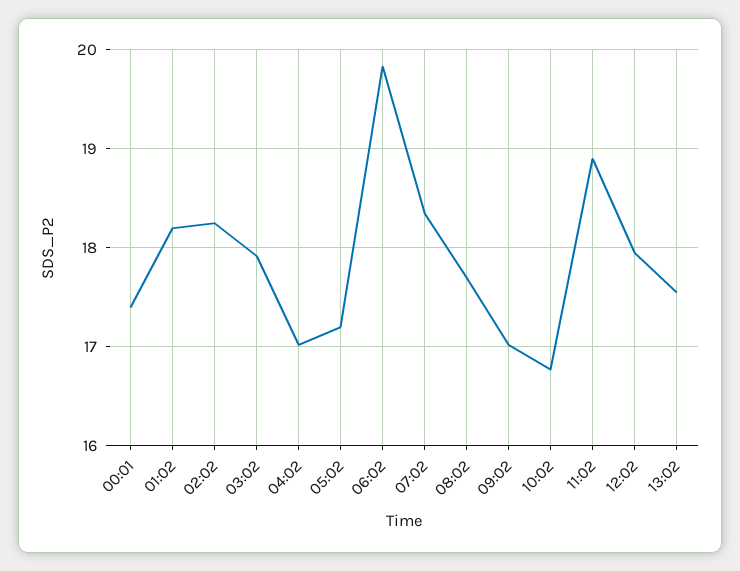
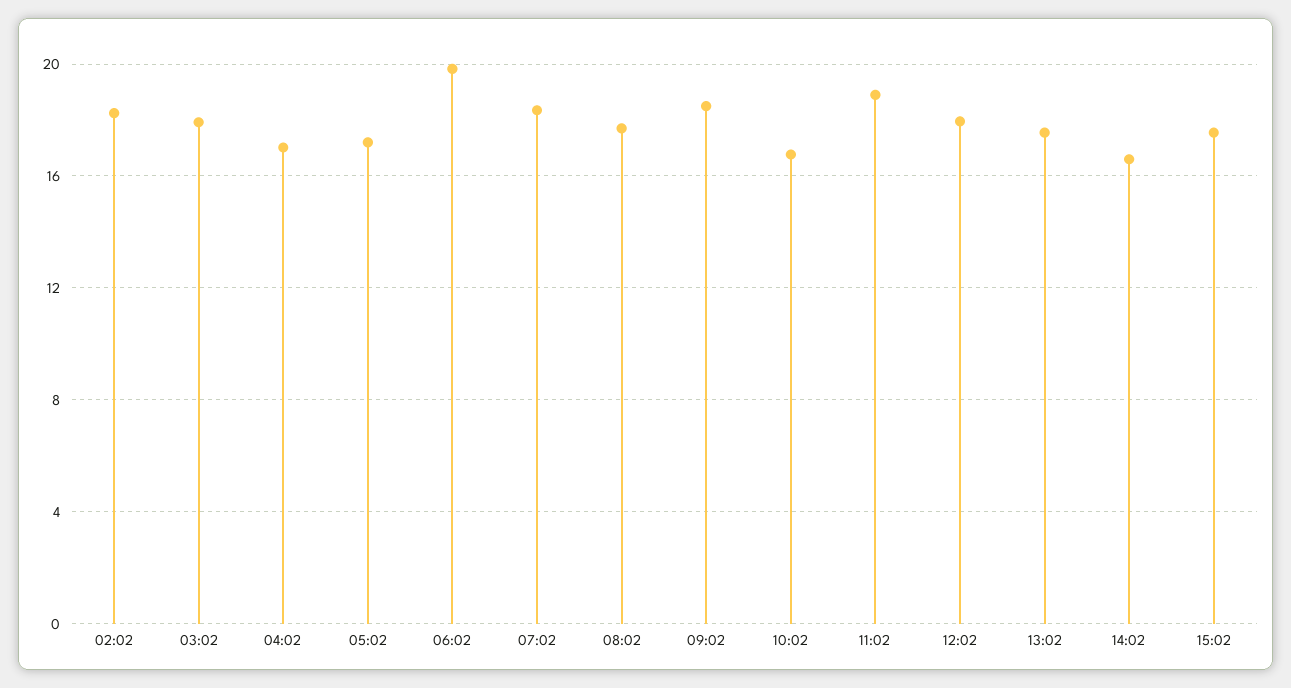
00:01: 17.4 -> none
01:02: 18.2 -> none
09:02: 17 -> 18.5
14:02: none -> 16.5
15:02: none -> 17.5

